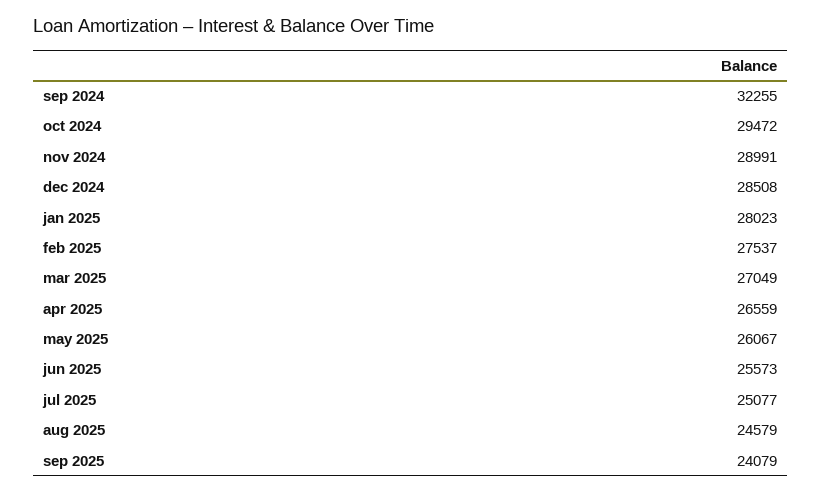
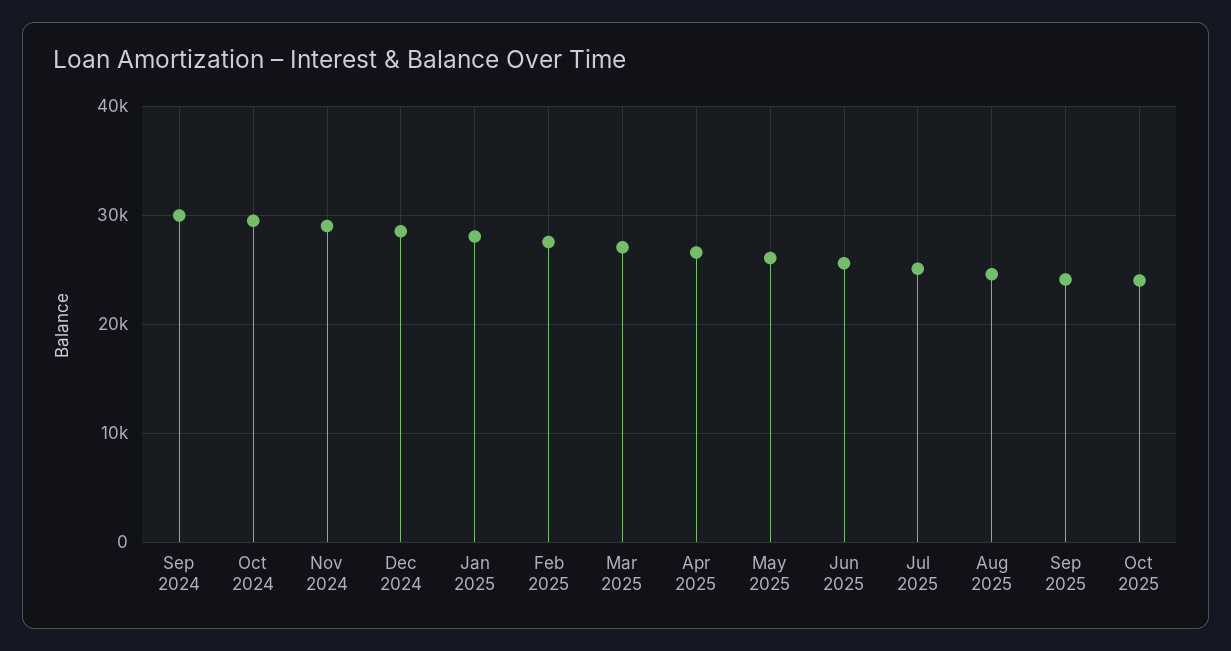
sep 2024: 32255 -> 30000
Oct 2025: none -> 24000

